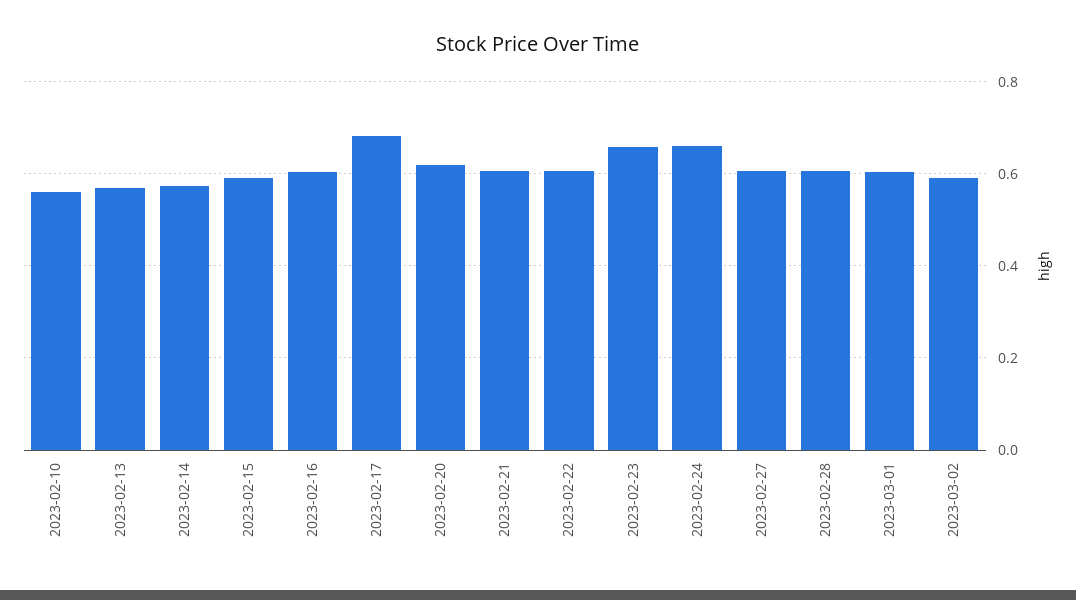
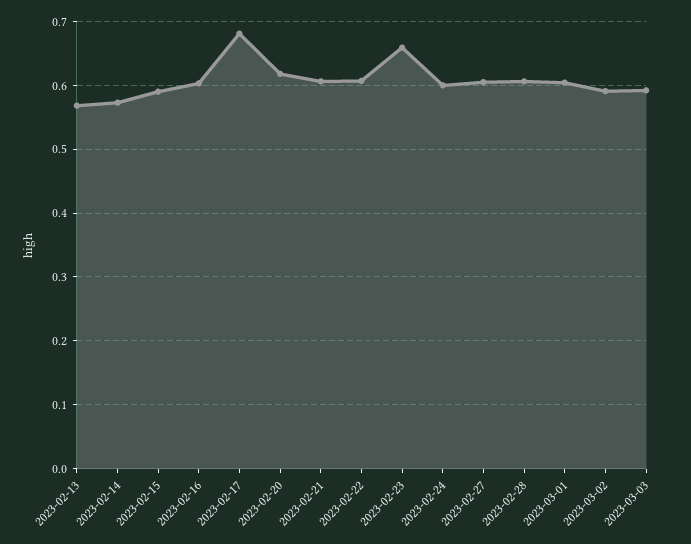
2023-02-10: 0.56 -> none
2023-02-24: 0.66 -> 0.6
2023-03-03: none -> 0.59

